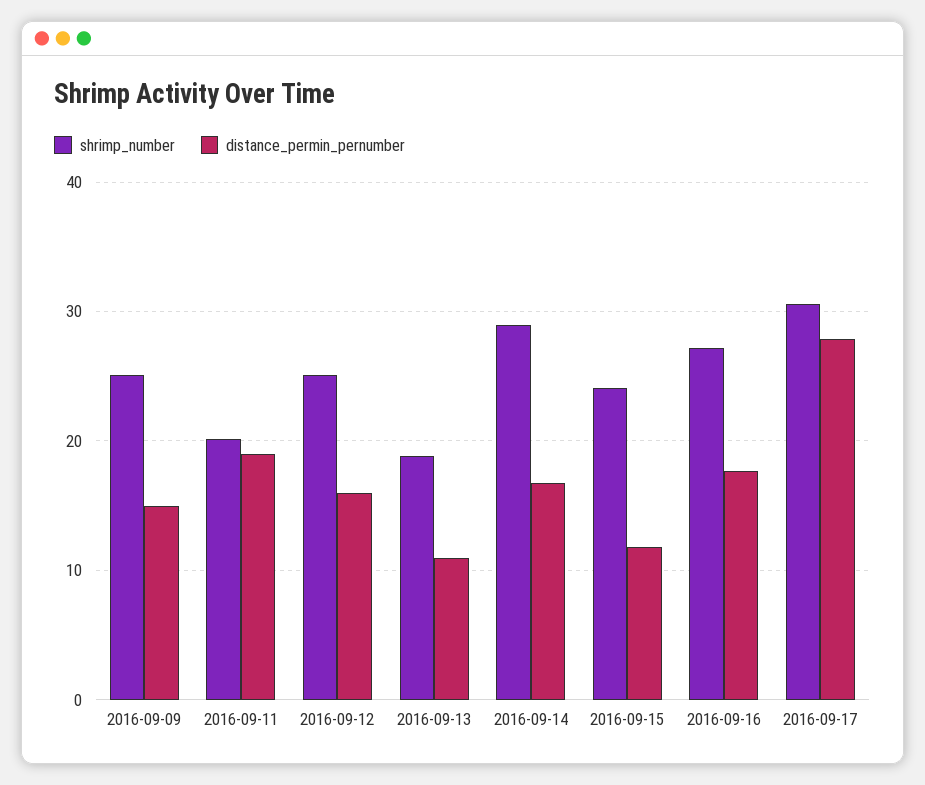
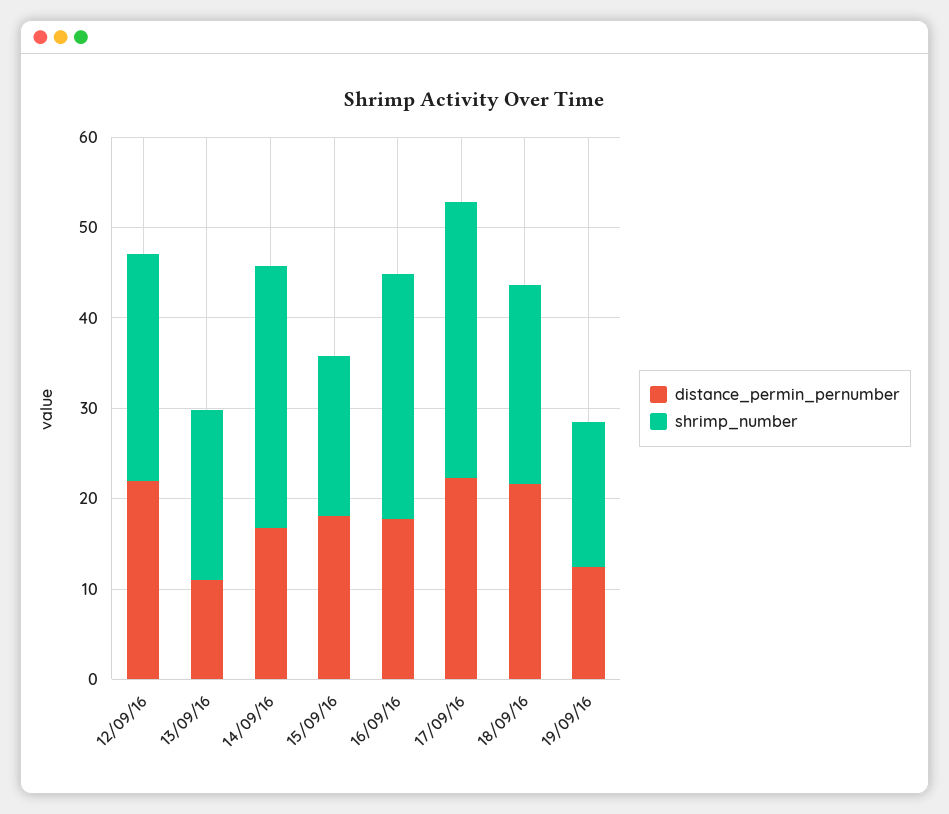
shrimp_number, 2016-09-09: 25 -> none
distance_permin_pernumber, 2016-09-09: 15 -> none
shrimp_number, 2016-09-11: 20 -> none
distance_permin_pernumber, 2016-09-11: 19 -> none
distance_permin_pernumber, 2016-09-12: 16 -> 22
shrimp_number, 2016-09-15: 24 -> 18
distance_permin_pernumber, 2016-09-15: 12 -> 18
distance_permin_pernumber, 2016-09-17: 28 -> 22
distance_permin_pernumber, 18/09/16: none -> 22
shrimp_number, 18/09/16: none -> 22
distance_permin_pernumber, 19/09/16: none -> 12
shrimp_number, 19/09/16: none -> 16

